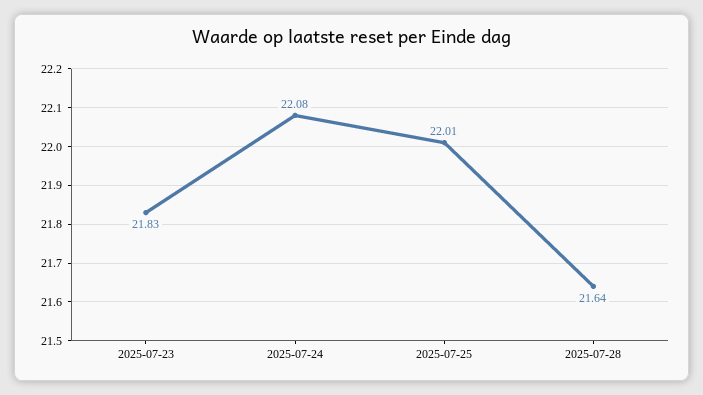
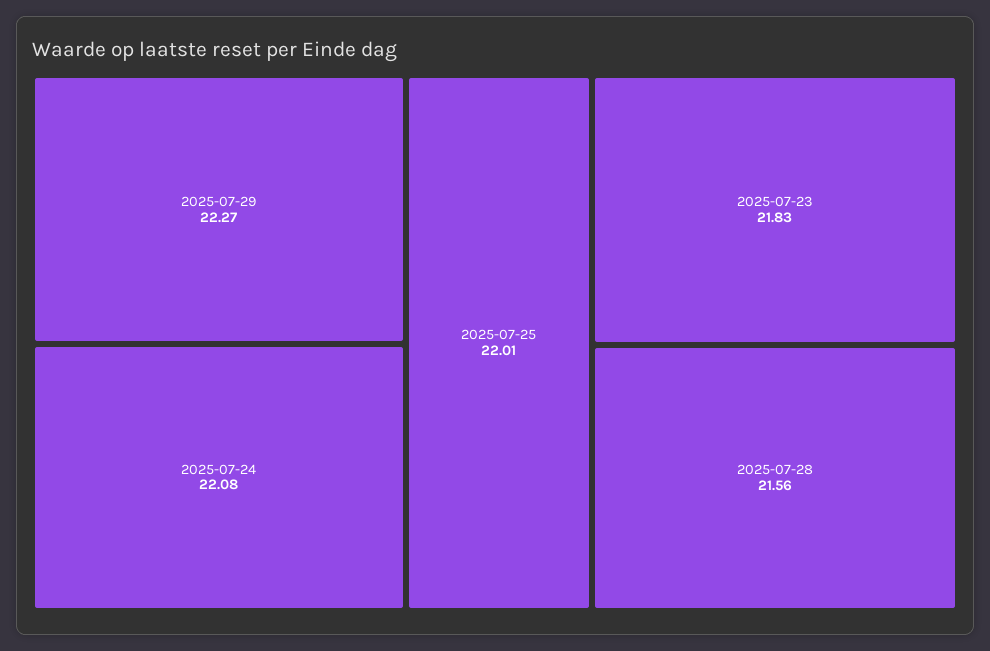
2025-07-28: 21.64 -> 21.56
2025-07-29: none -> 22.27

